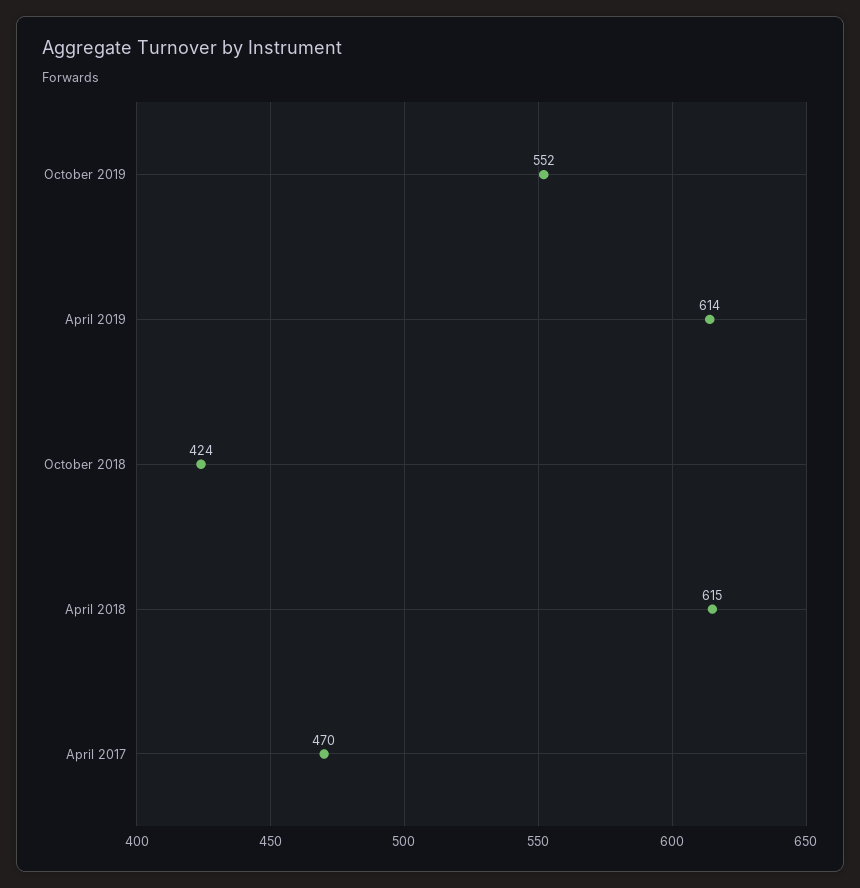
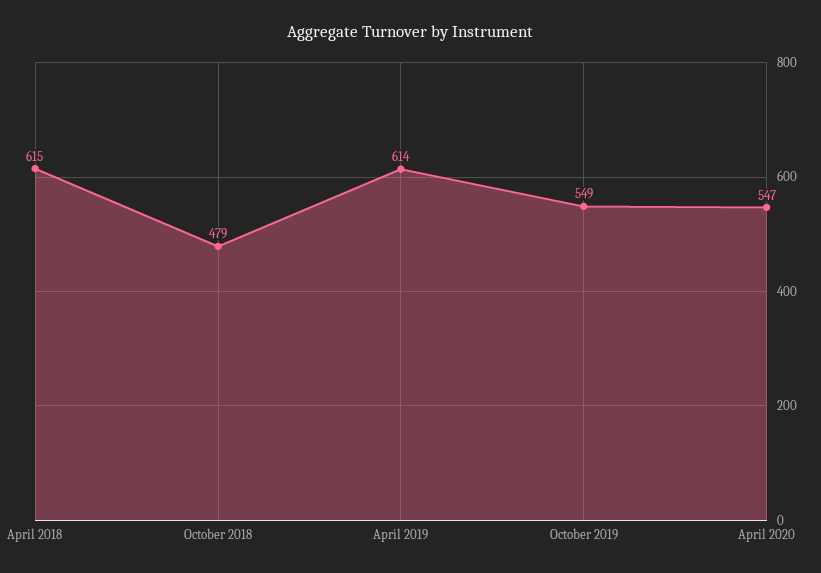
October 2019: 552 -> 549
October 2018: 424 -> 479
April 2017: 470 -> none
April 2020: none -> 547

